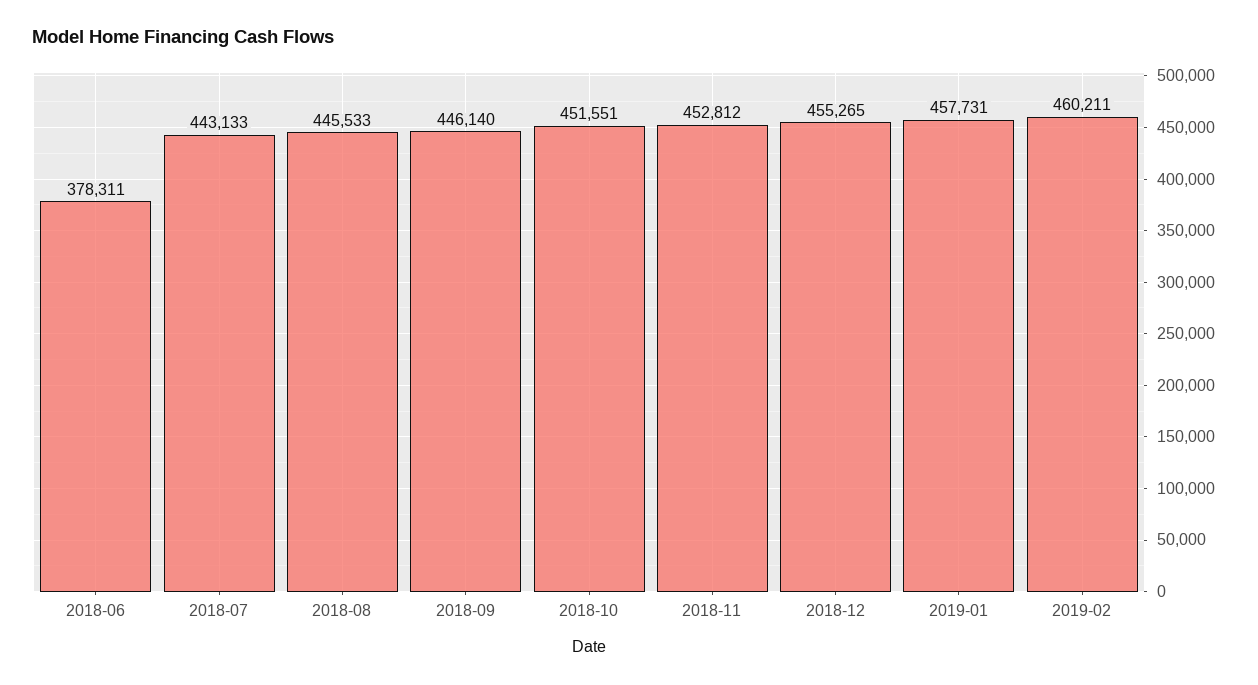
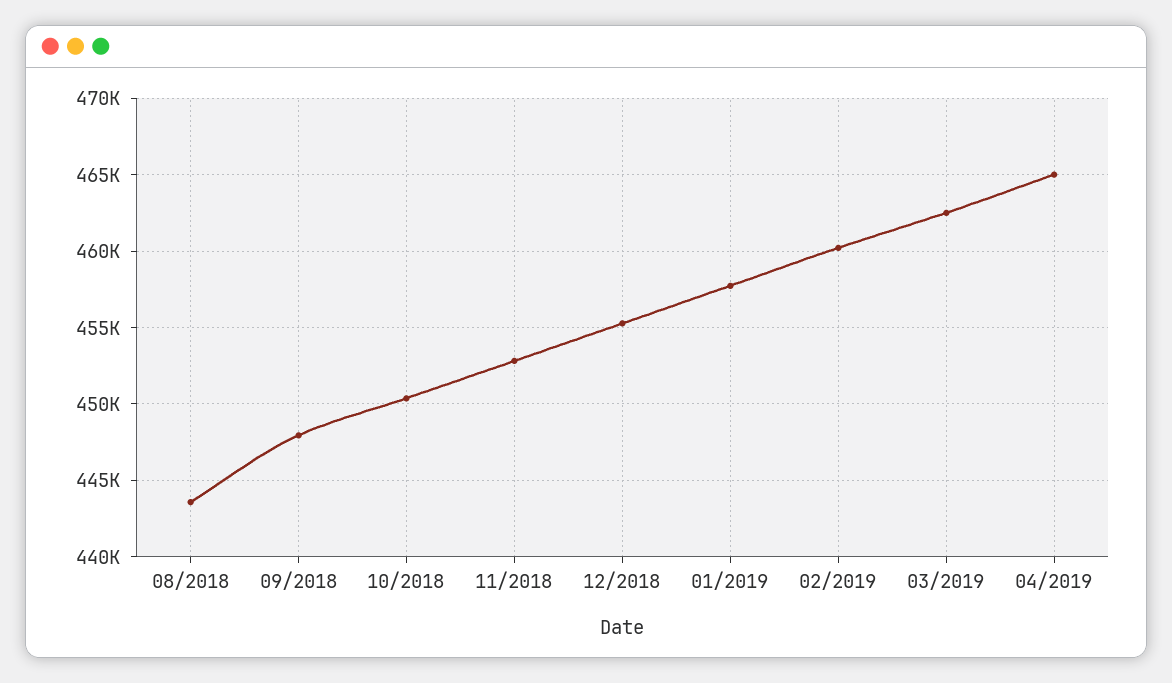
2018-06: 378311 -> none
2018-07: 443133 -> none
2018-08: 445533 -> 443500
2018-09: 446140 -> 448000
2018-10: 451551 -> 450500
03/2019: none -> 462500
04/2019: none -> 465000

